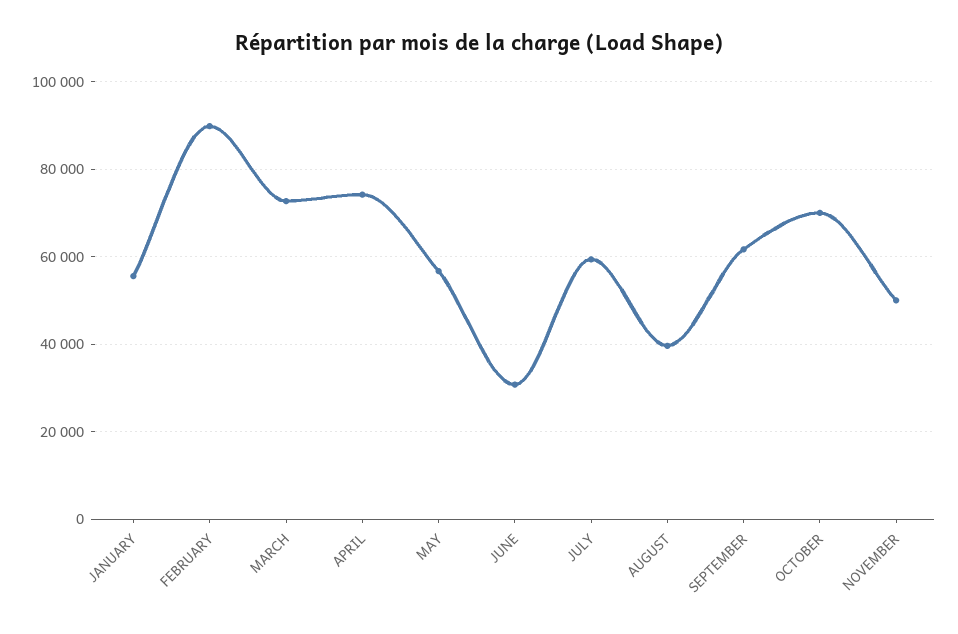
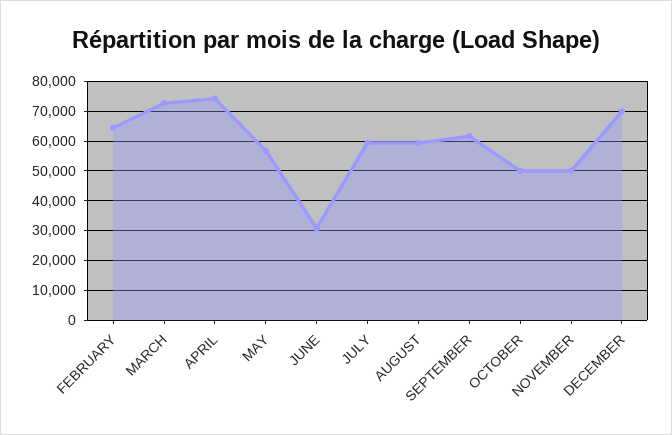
JANUARY: 56000 -> none
FEBRUARY: 90000 -> 65000
AUGUST: 40000 -> 60000
OCTOBER: 70000 -> 50000
DECEMBER: none -> 70000

